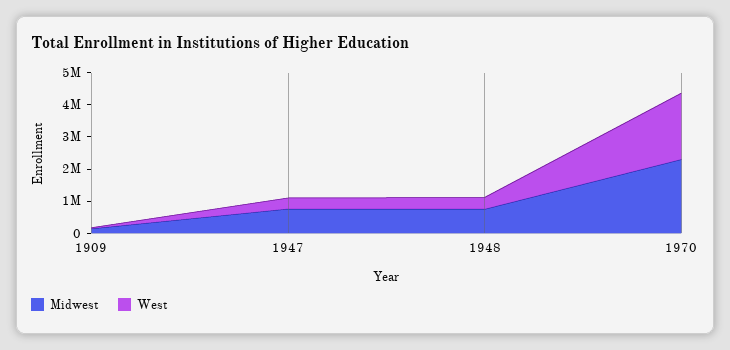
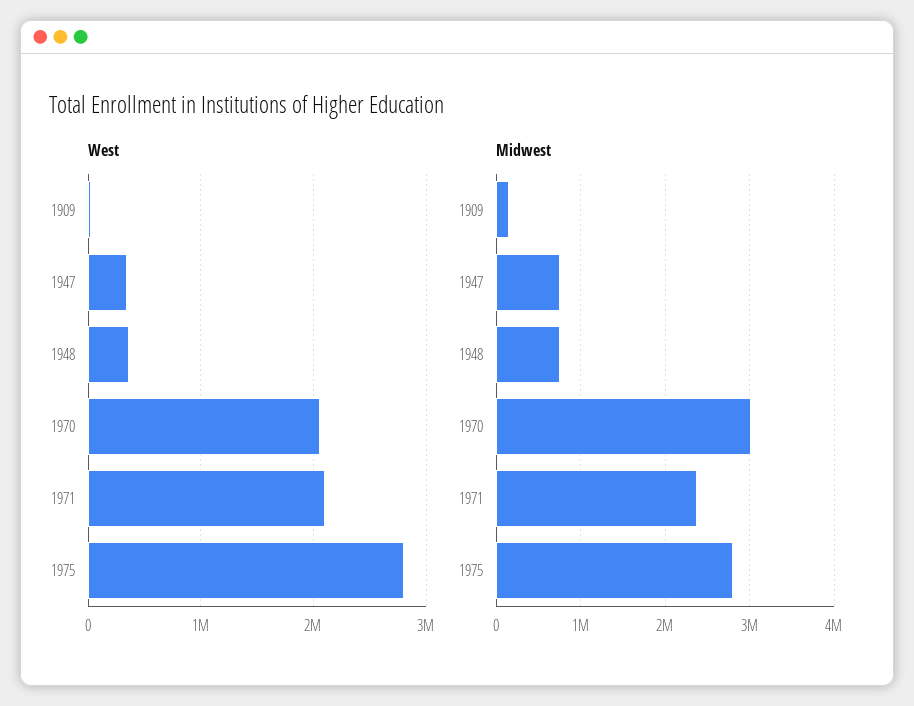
Midwest, 1970: 2250000 -> 3000000
West, 1971: none -> 2100000
West, 1975: none -> 2800000
Midwest, 1971: none -> 2400000
Midwest, 1975: none -> 2800000

